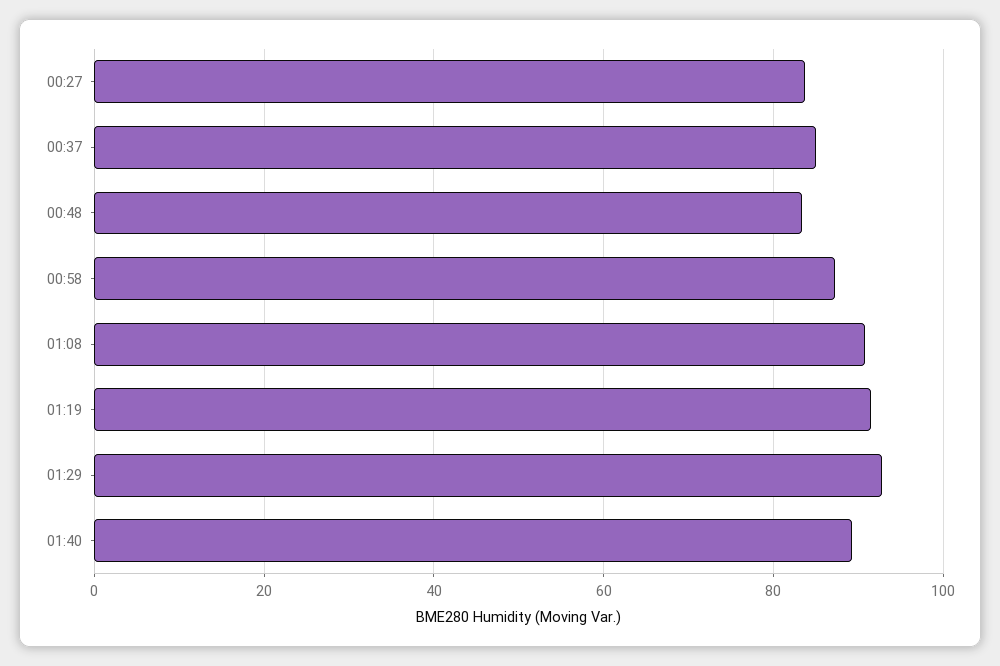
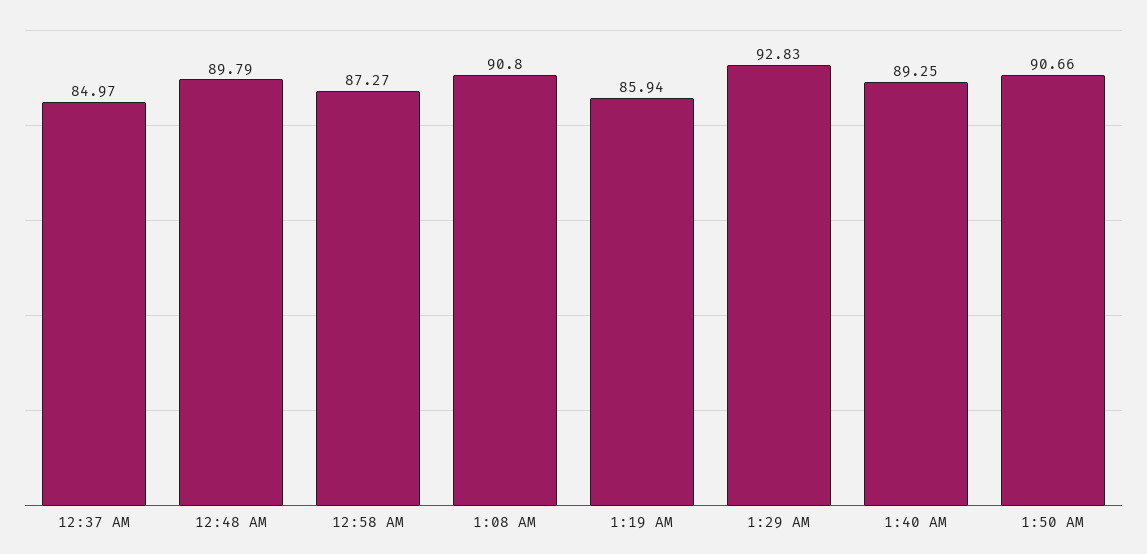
00:27: 84 -> none
00:48: 84 -> 89.79
01:19: 92 -> 85.94
1:50 AM: none -> 90.66

